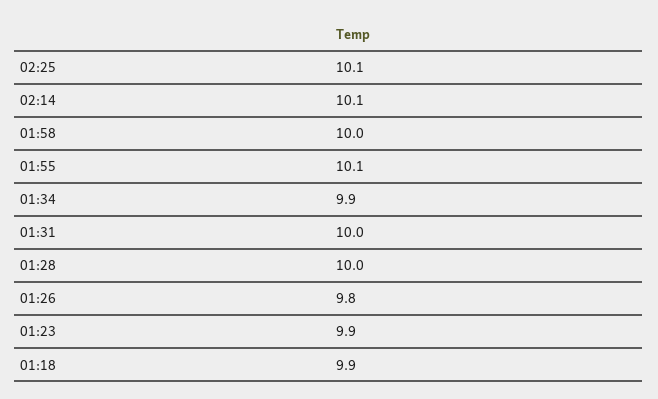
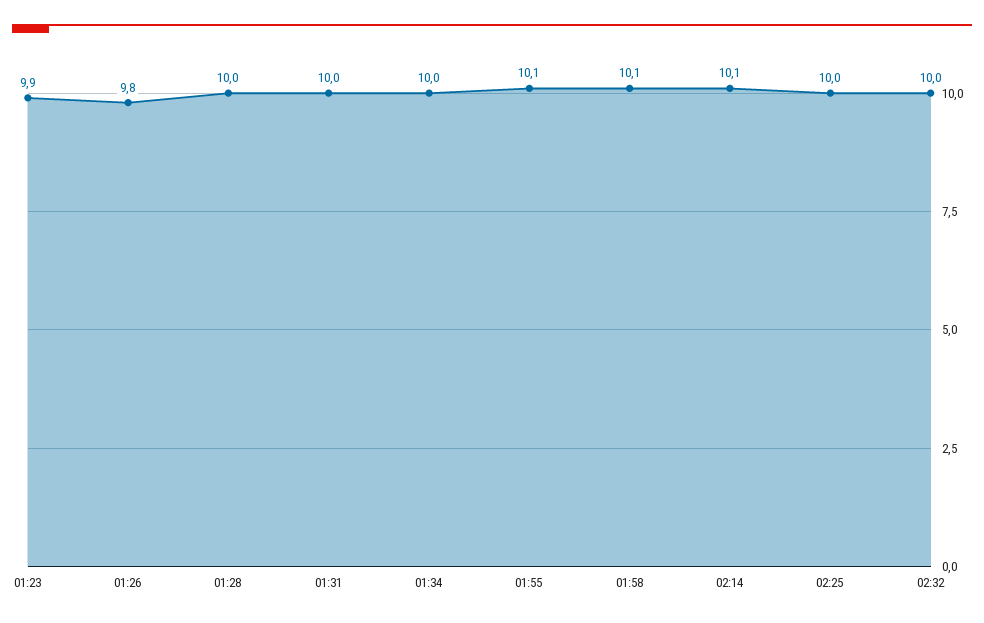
02:25: 10.1 -> 10
01:58: 10 -> 10.1
01:34: 9.9 -> 10
01:18: 9.9 -> none
02:32: none -> 10

